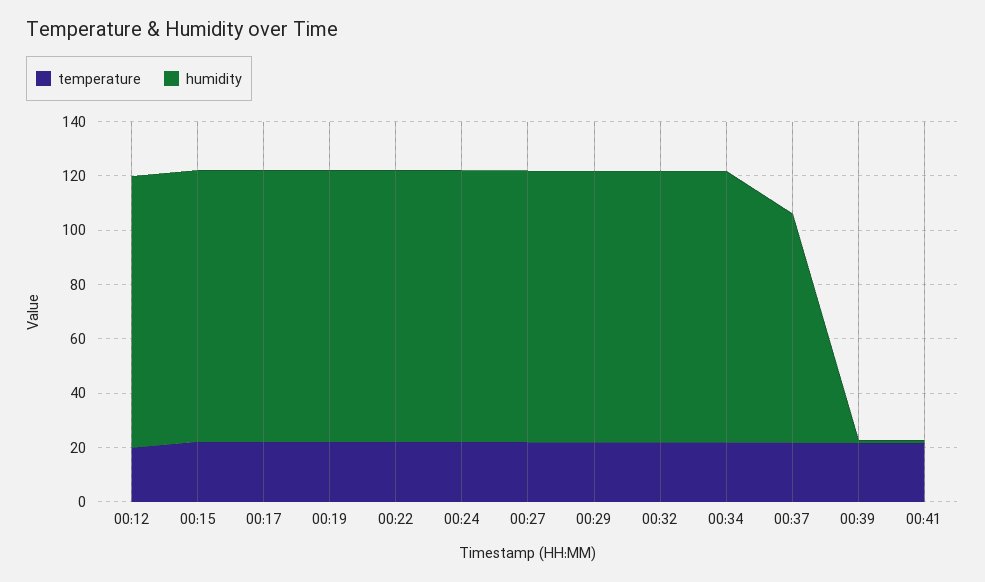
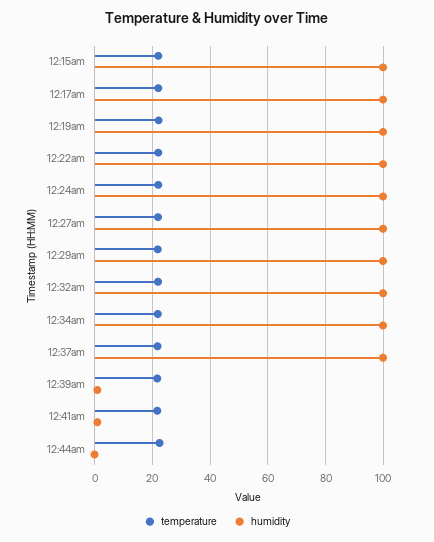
temperature, 00:12: 20 -> none
humidity, 00:12: 100 -> none
humidity, 00:37: 85 -> 100
temperature, 12:44am: none -> 22.5
humidity, 12:44am: none -> 0

